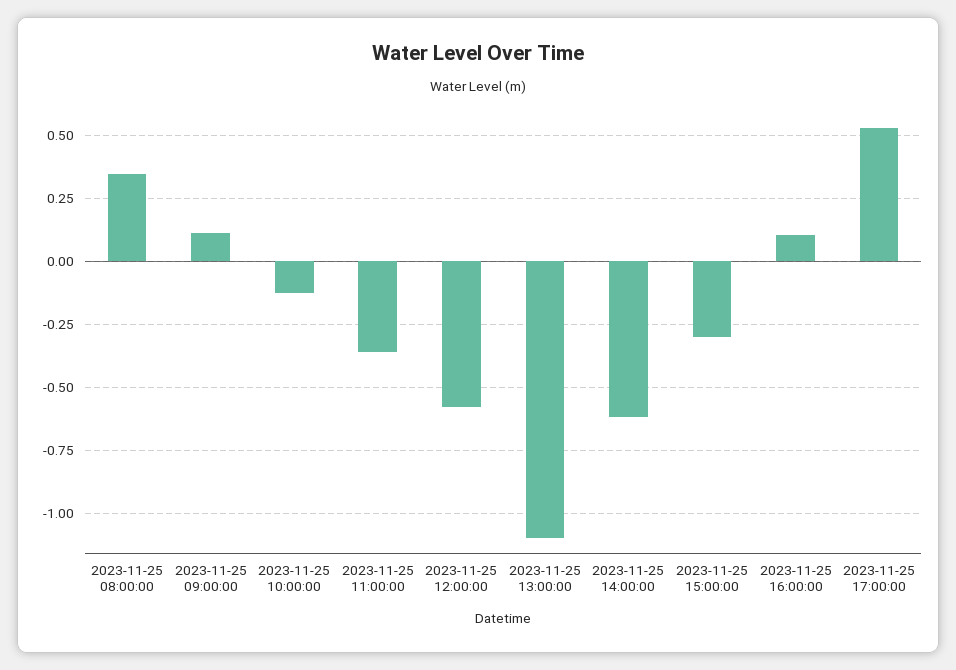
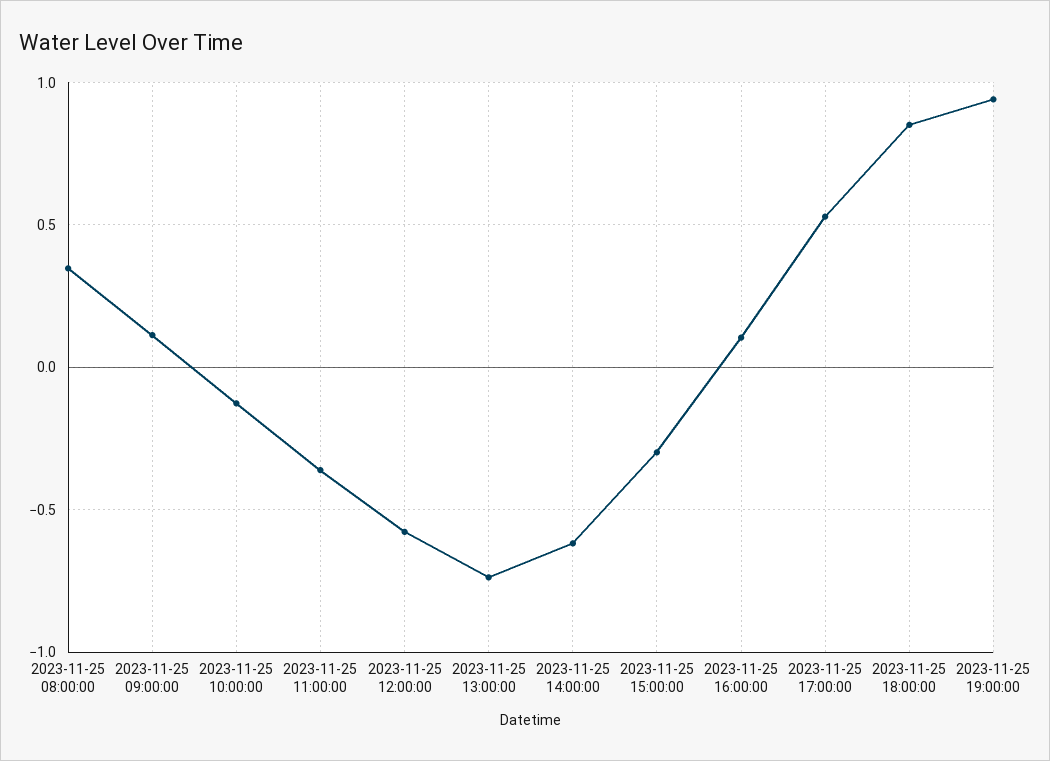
2023-11-25 13:00:00: -1.1 -> -0.75
2023-11-25 18:00:00: none -> 0.85
2023-11-25 19:00:00: none -> 0.95

